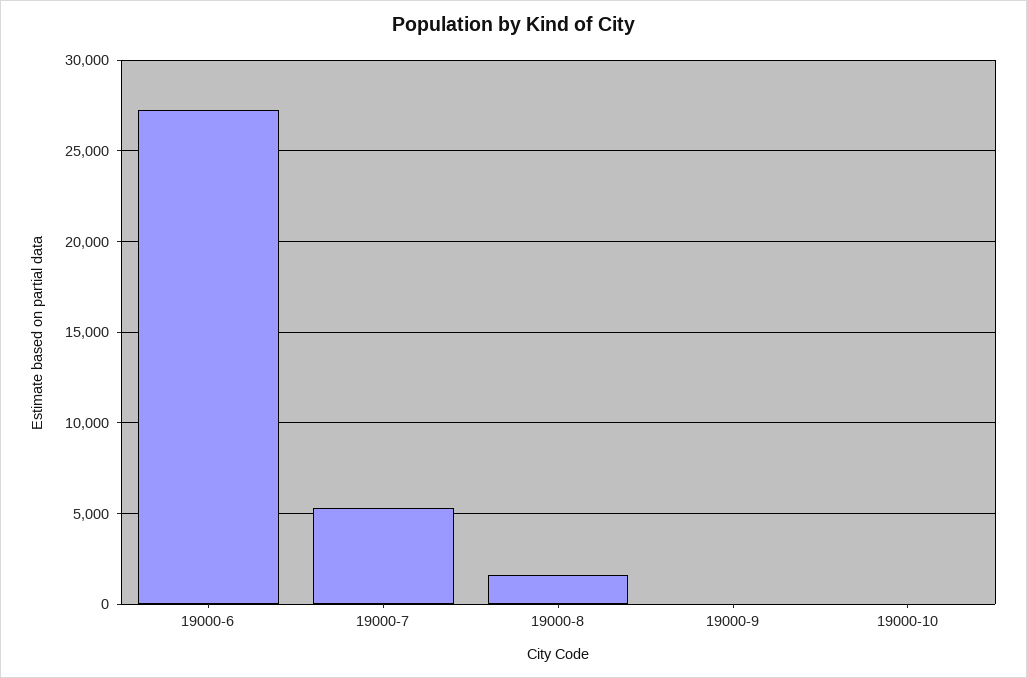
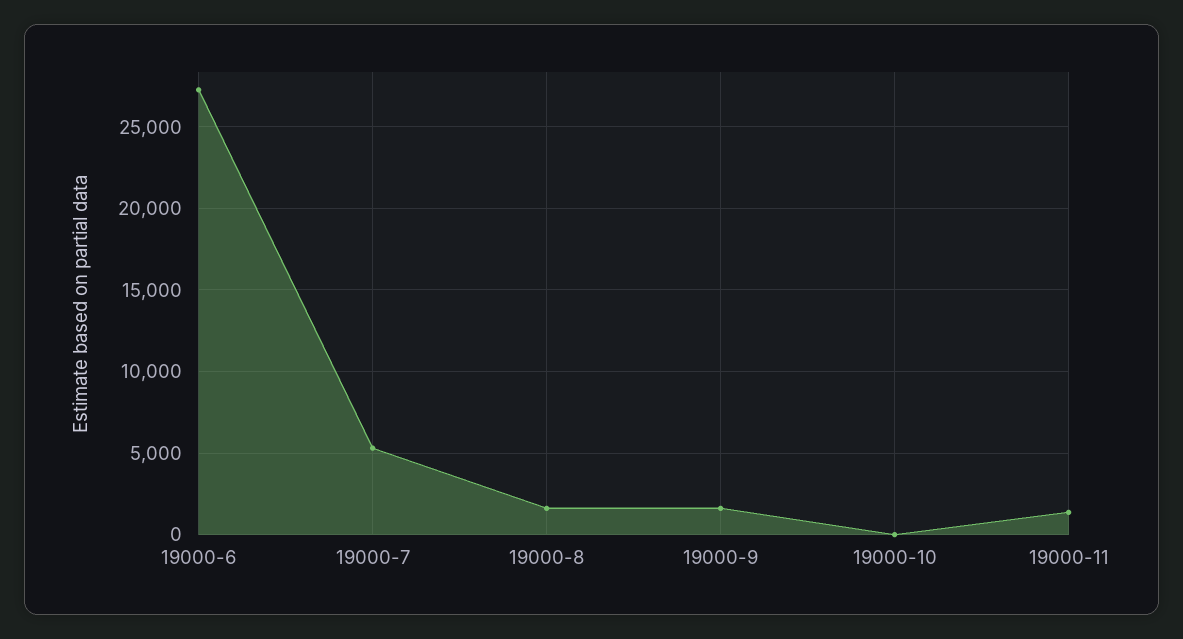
19000-9: 0 -> 1500
19000-11: none -> 1500

